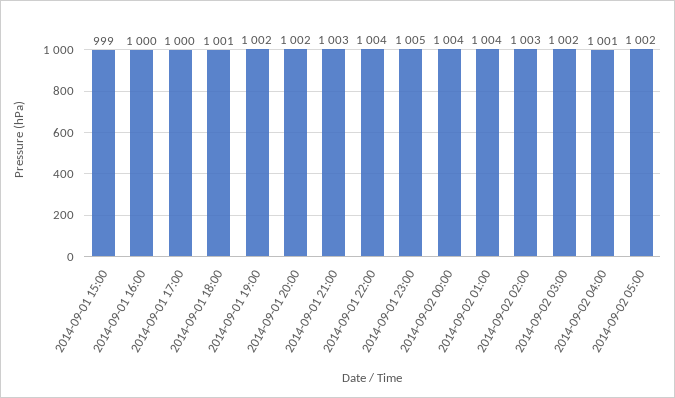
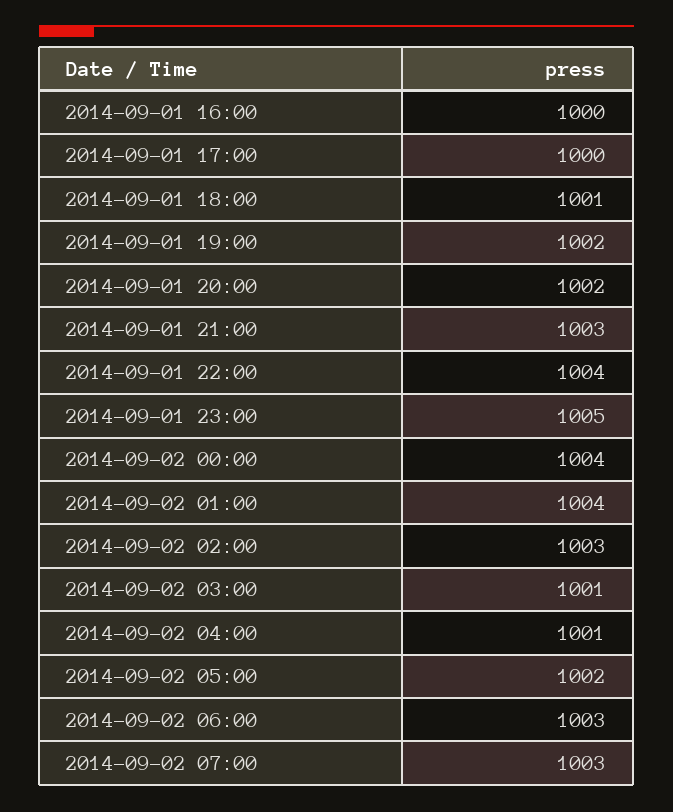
2014-09-01 15:00: 999 -> none
2014-09-02 03:00: 1002 -> 1001
2014-09-02 06:00: none -> 1003
2014-09-02 07:00: none -> 1003

